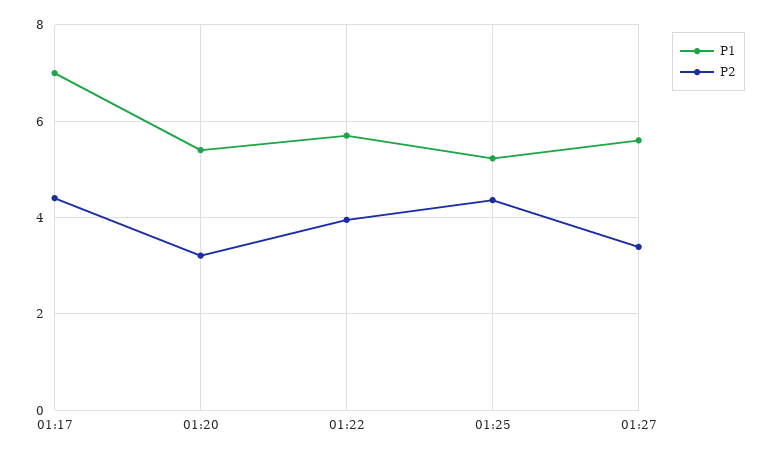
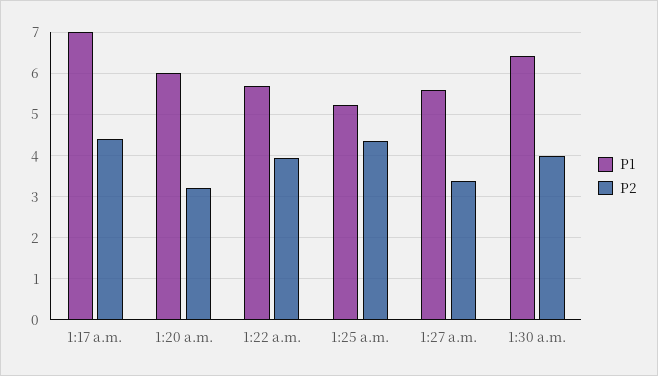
P1, 01:20: 5.4 -> 6
P1, 1:30 a.m.: none -> 6.4
P2, 1:30 a.m.: none -> 4

